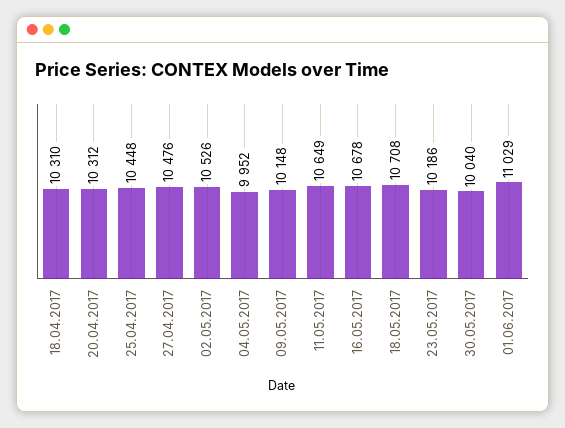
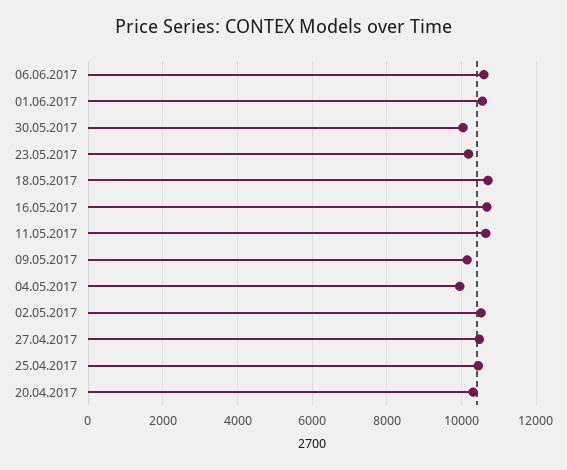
18.04.2017: 10310 -> none
01.06.2017: 11029 -> 10600
06.06.2017: none -> 10600

